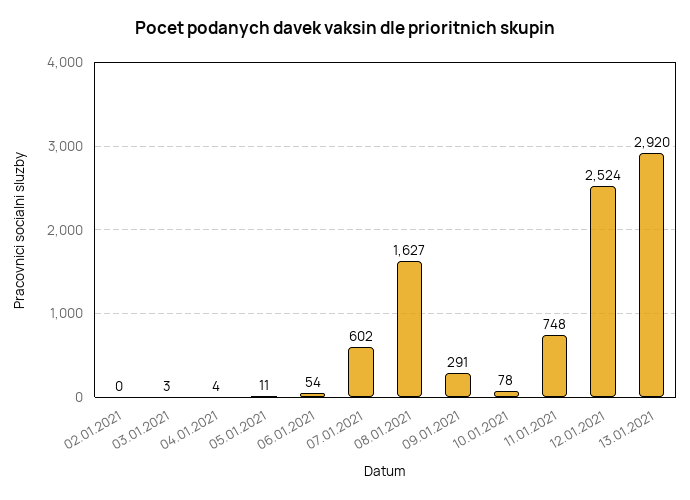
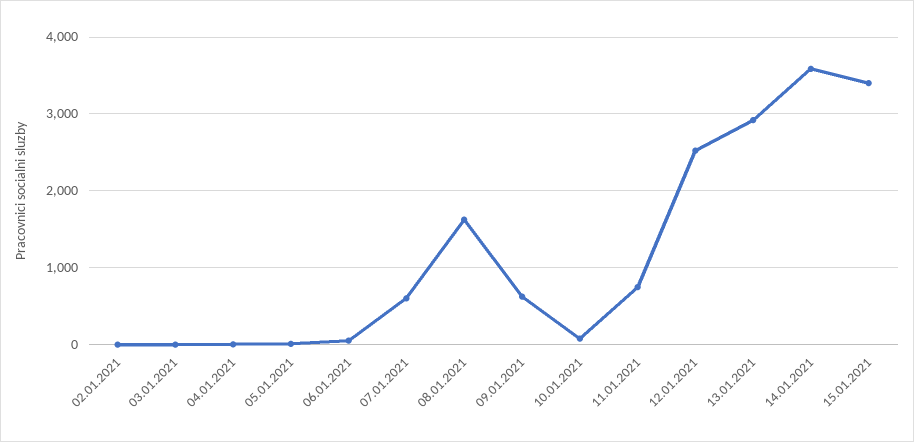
09.01.2021: 291 -> 600
14.01.2021: none -> 3600
15.01.2021: none -> 3400

